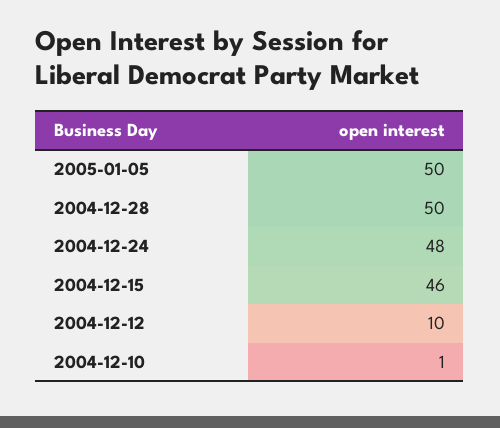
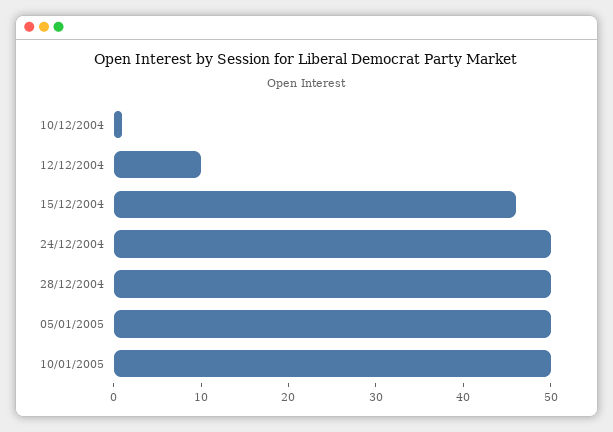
2004-12-24: 48 -> 50
10/01/2005: none -> 50

